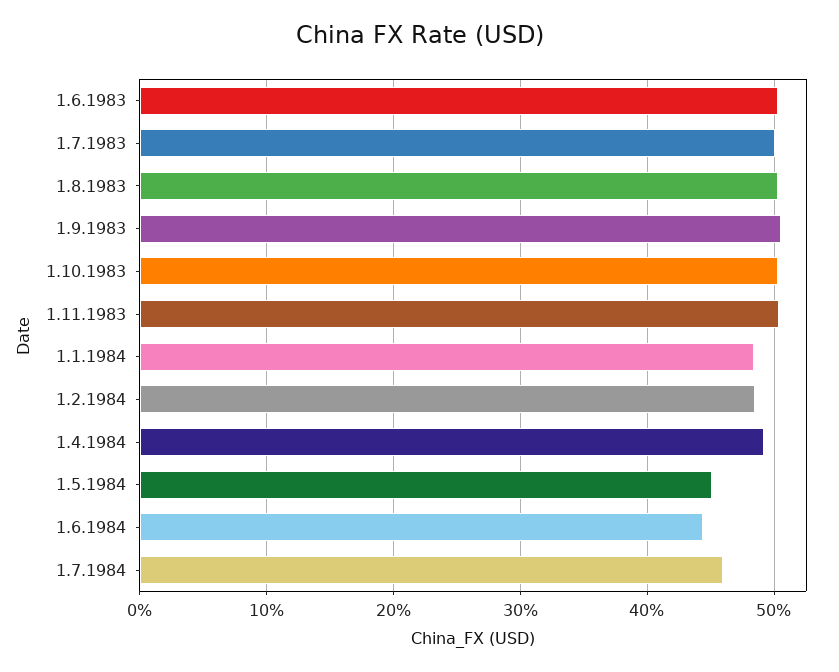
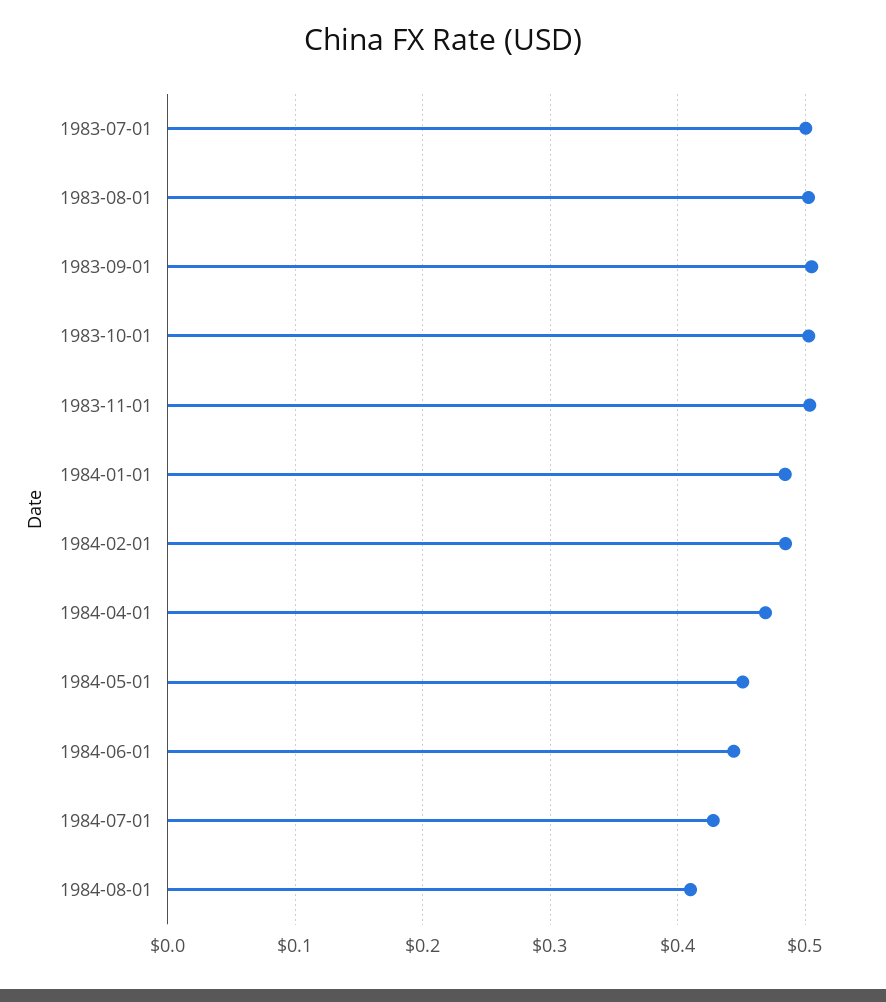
1.6.1983: 0.5 -> none
1.4.1984: 0.49 -> 0.47
1.7.1984: 0.46 -> 0.43
1984-08-01: none -> 0.41

